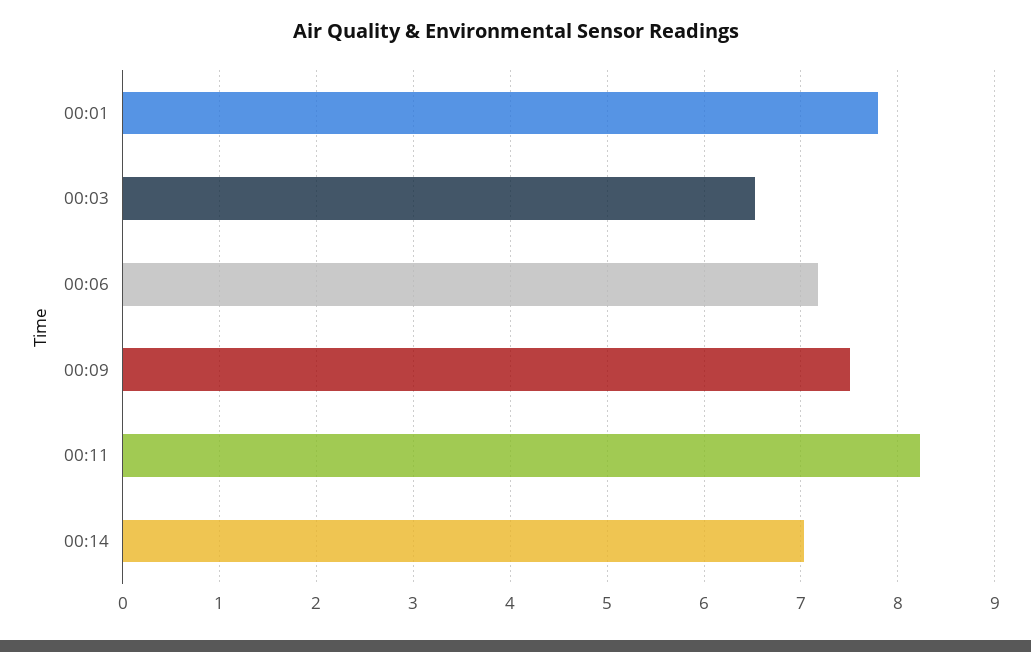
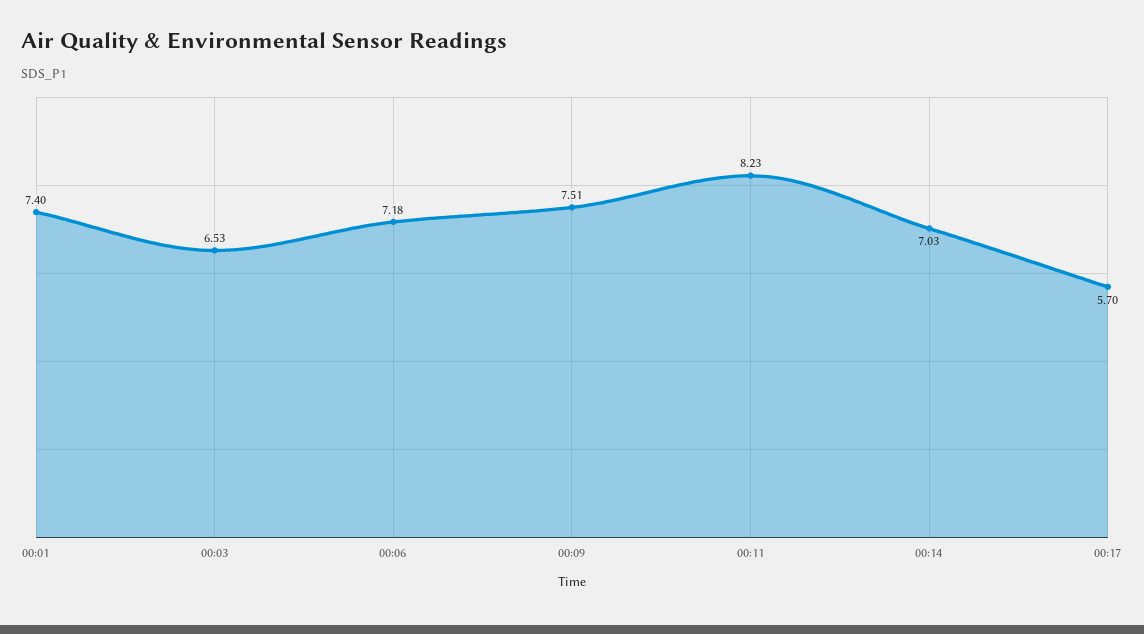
00:01: 7.8 -> 7.4
00:17: none -> 5.7

